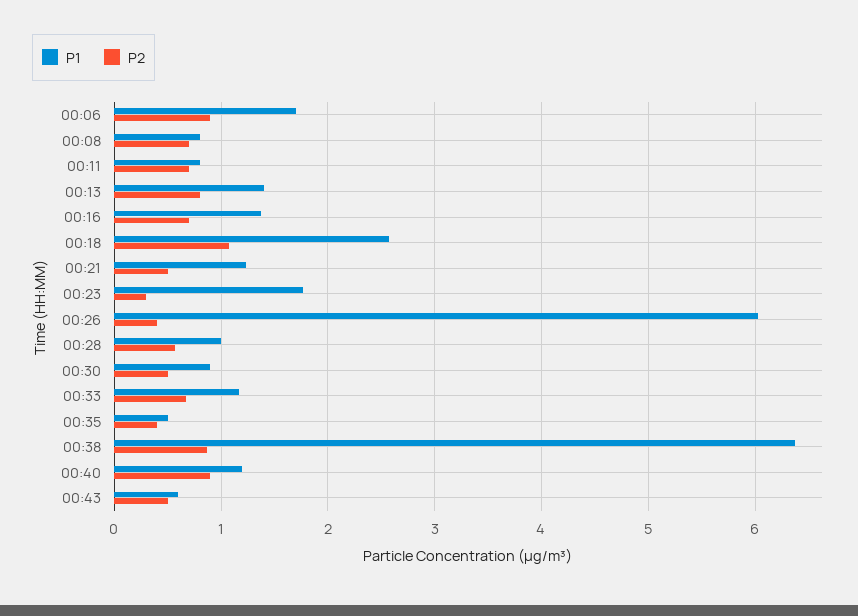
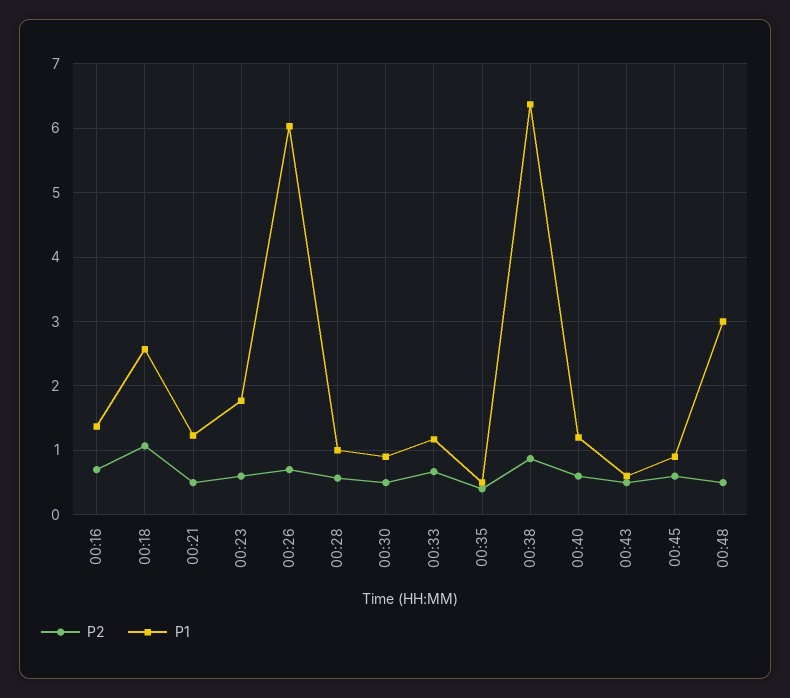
P1, 00:06: 1.7 -> none
P2, 00:06: 0.9 -> none
P1, 00:08: 0.8 -> none
P2, 00:08: 0.7 -> none
P1, 00:11: 0.8 -> none
P2, 00:11: 0.7 -> none
P1, 00:13: 1.4 -> none
P2, 00:13: 0.8 -> none
P2, 00:23: 0.3 -> 0.6
P2, 00:26: 0.4 -> 0.7
P2, 00:40: 0.9 -> 0.6
P2, 00:45: none -> 0.6
P1, 00:45: none -> 0.9
P2, 00:48: none -> 0.5
P1, 00:48: none -> 3

